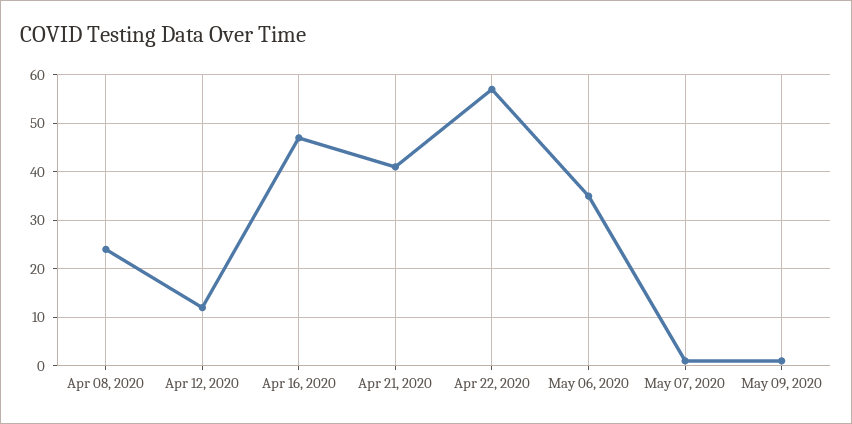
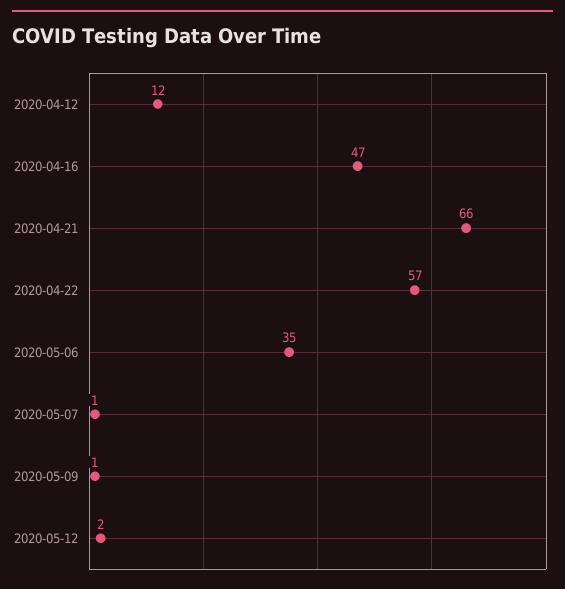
Apr 08, 2020: 25 -> none
Apr 21, 2020: 40 -> 66
2020-05-12: none -> 2

